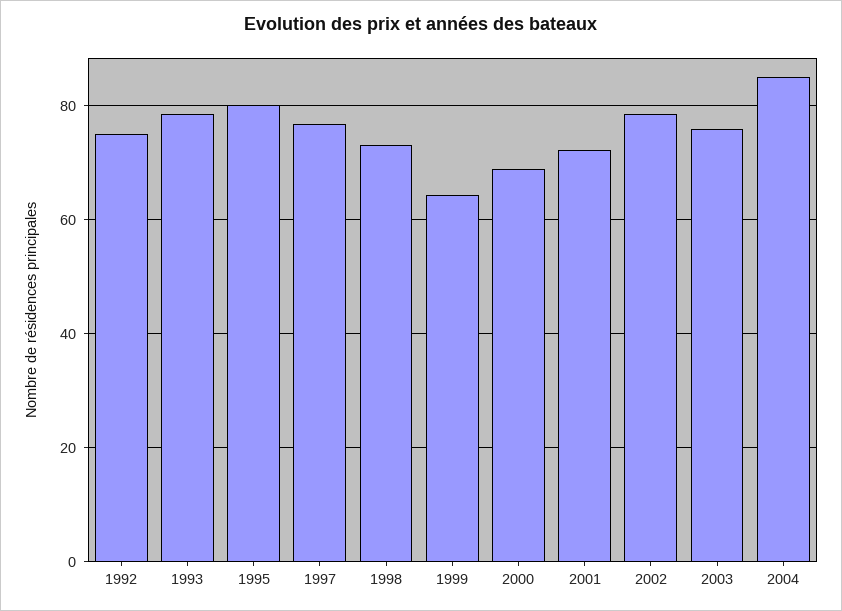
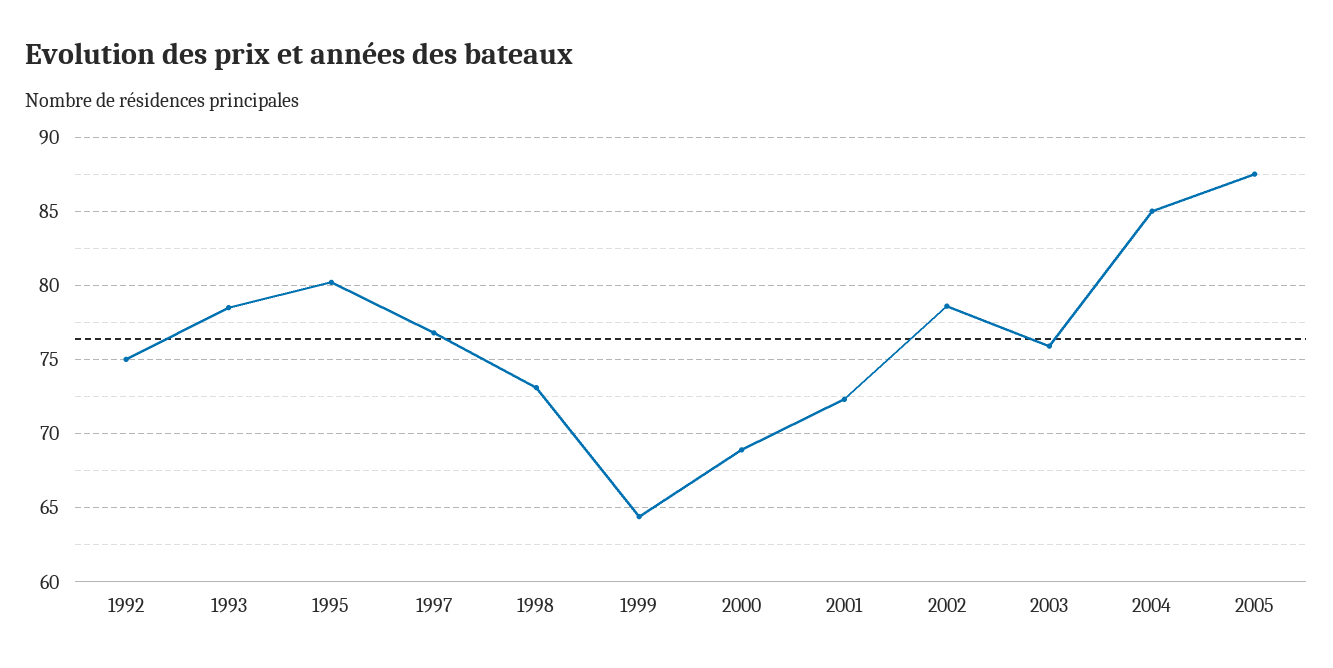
2005: none -> 87.5

